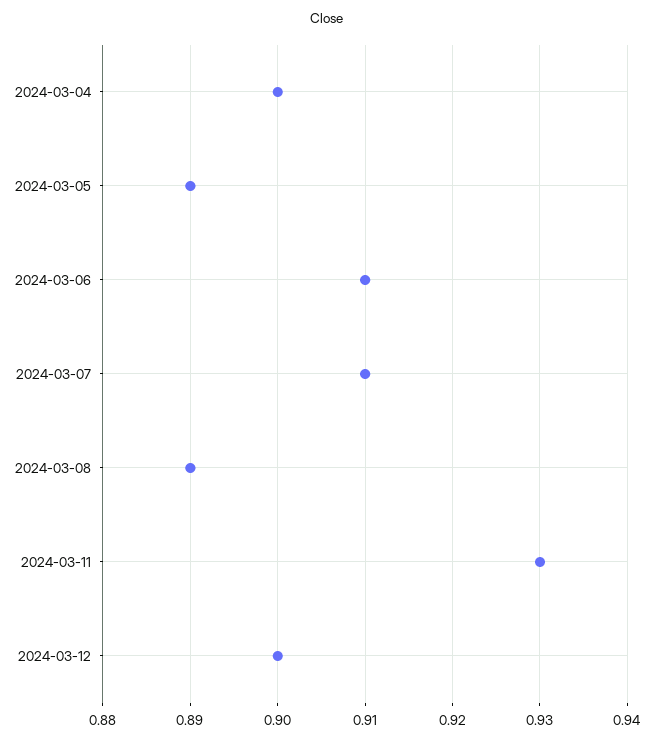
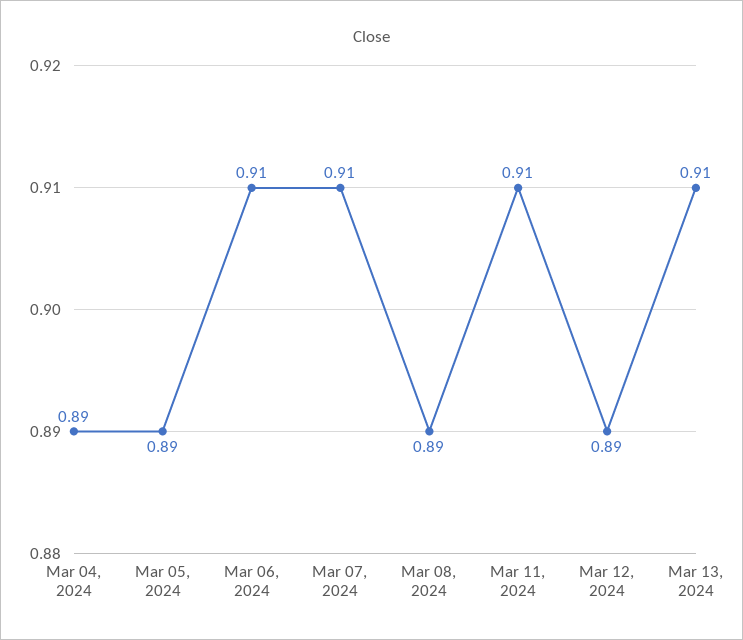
2024-03-04: 0.9 -> 0.89
2024-03-11: 0.93 -> 0.91
2024-03-12: 0.9 -> 0.89
Mar 13, 2024: none -> 0.91

